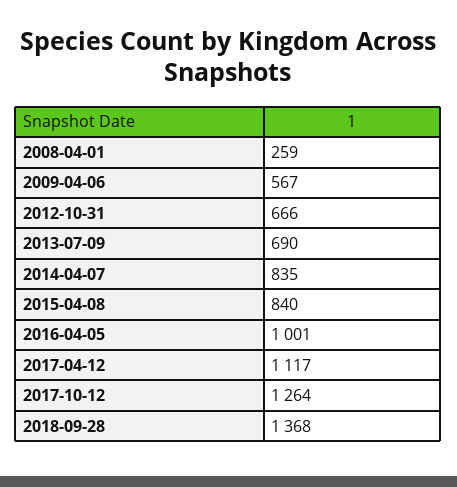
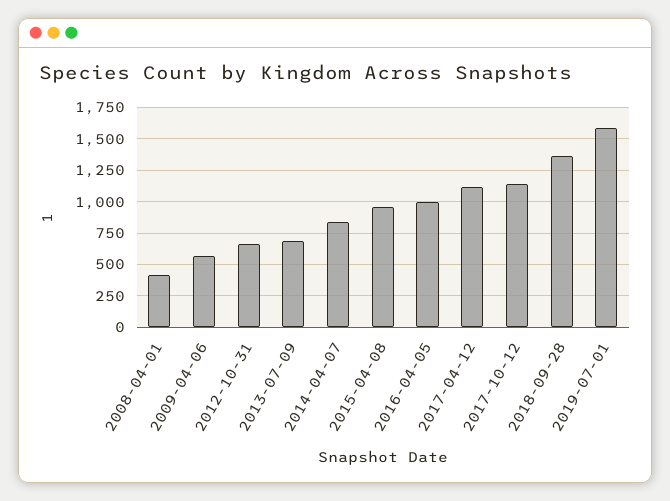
2008-04-01: 259 -> 400
2015-04-08: 840 -> 950
2017-10-12: 1264 -> 1150
2019-07-01: none -> 1600

